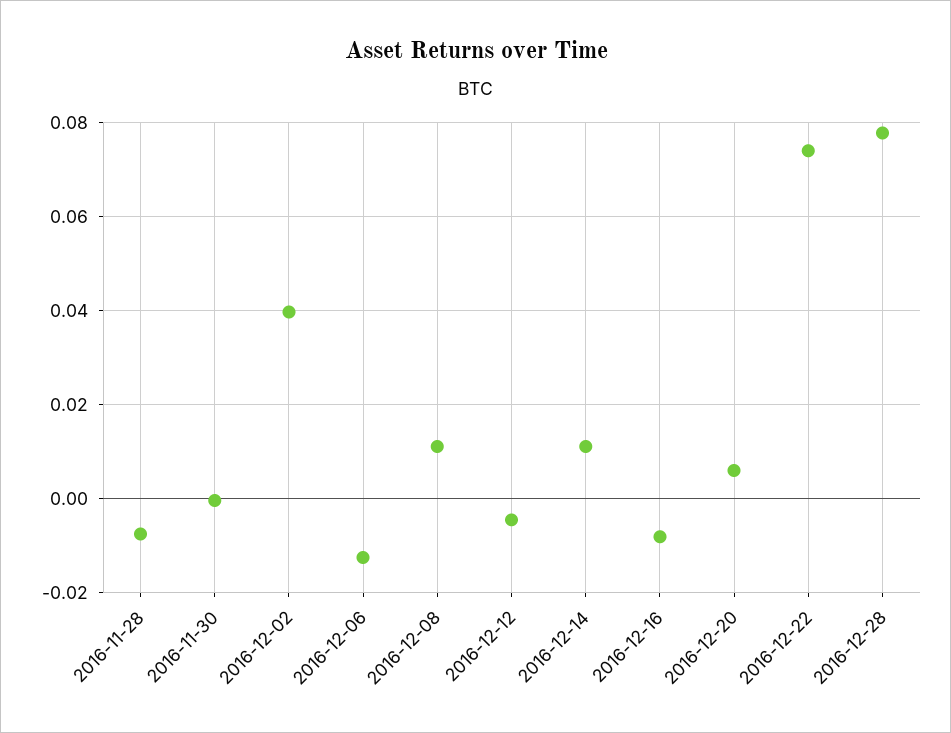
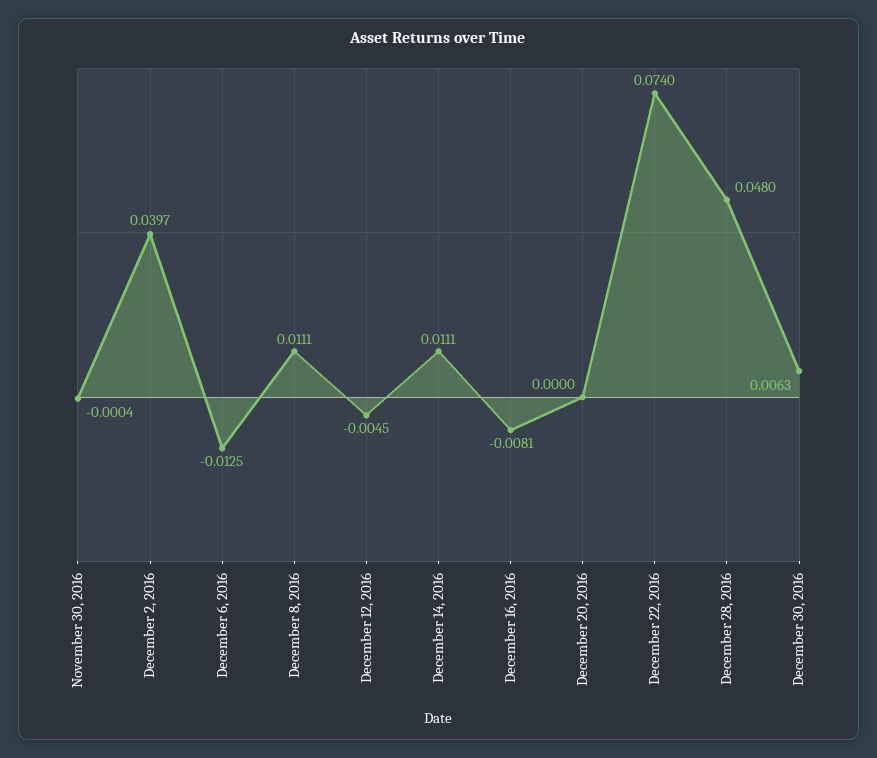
2016-11-28: -0.008 -> none
2016-12-20: 0.006 -> 0
2016-12-28: 0.078 -> 0.048
December 30, 2016: none -> 0.0063

